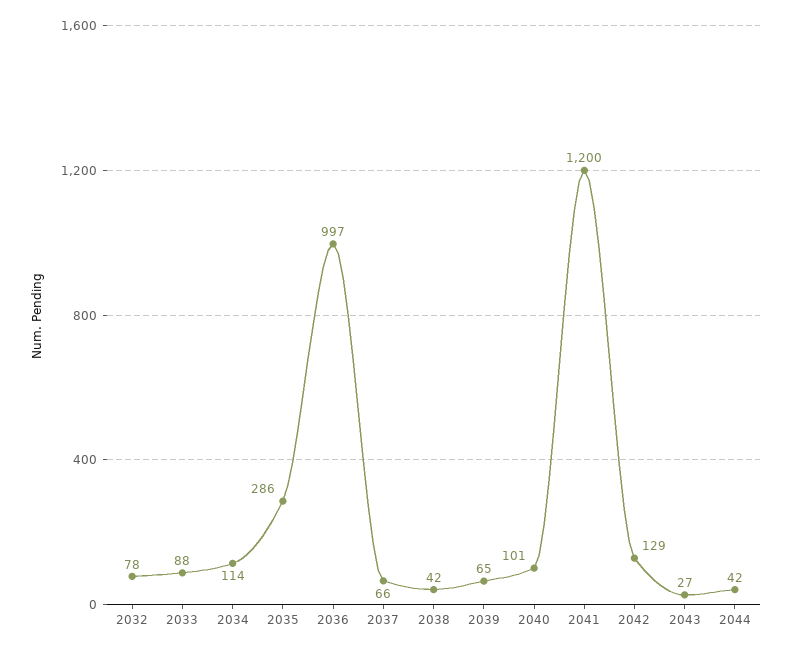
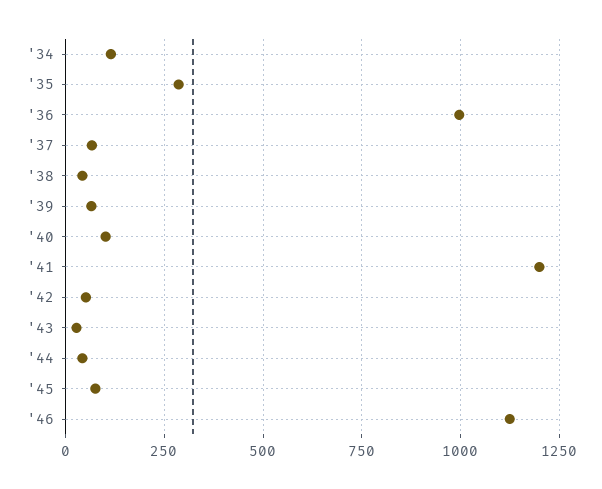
2032: 78 -> none
2033: 88 -> none
2042: 129 -> 50
'45: none -> 75
'46: none -> 1125

